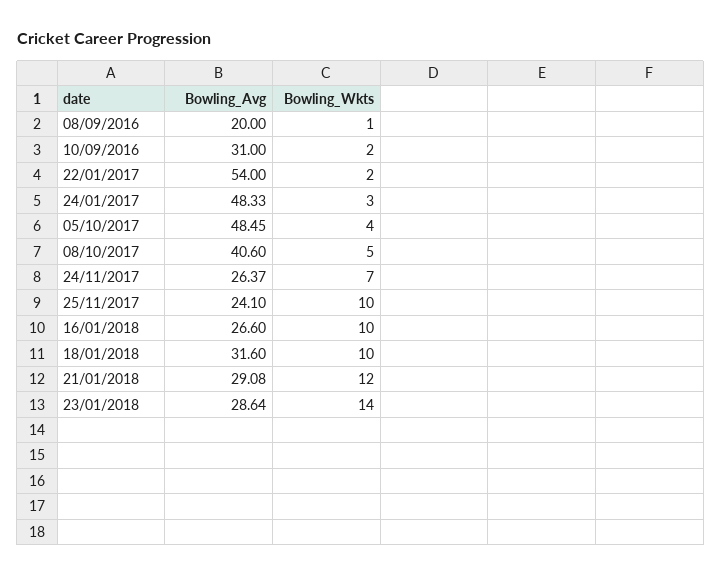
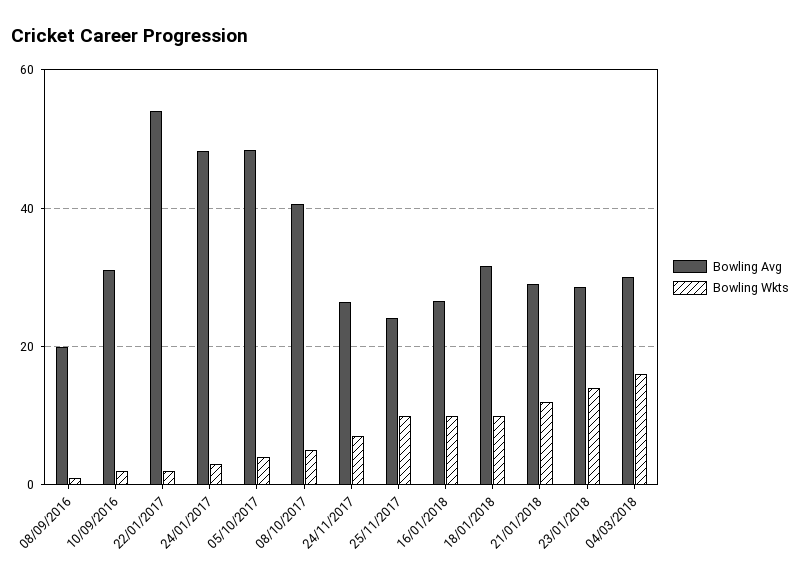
Bowling_Avg, 04/03/2018: none -> 30
Bowling_Wkts, 04/03/2018: none -> 16

